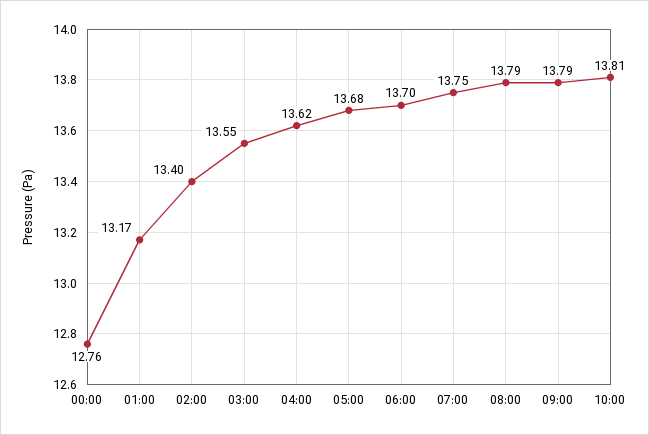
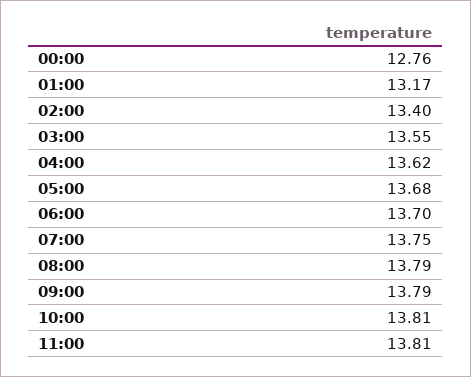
11:00: none -> 13.81

